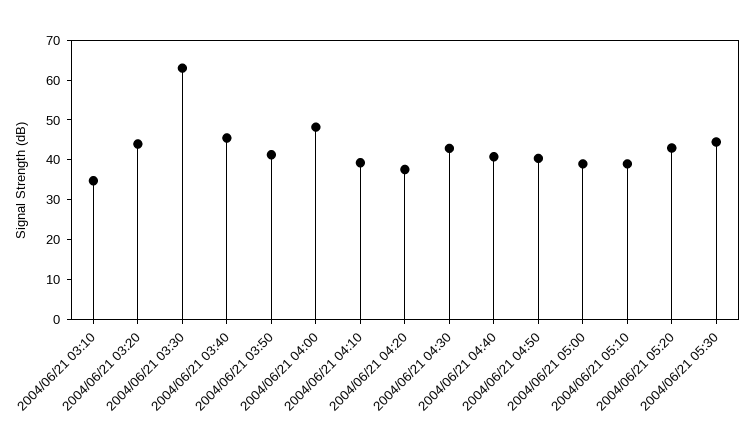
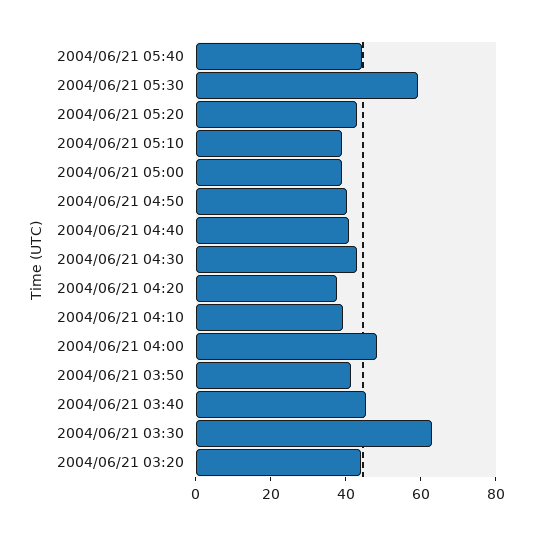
2004/06/21 03:10: 35 -> none
2004/06/21 05:30: 45 -> 60
2004/06/21 05:40: none -> 45

